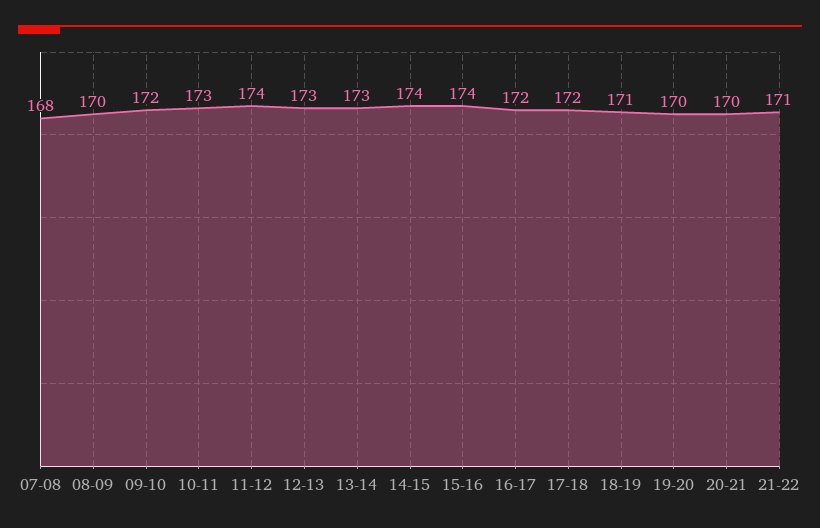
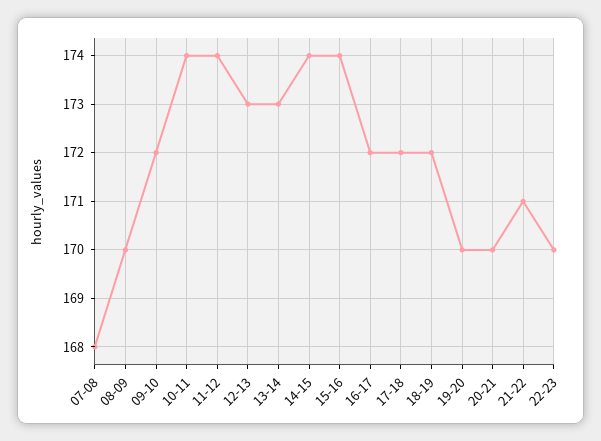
10-11: 173 -> 174
18-19: 171 -> 172
22-23: none -> 170

